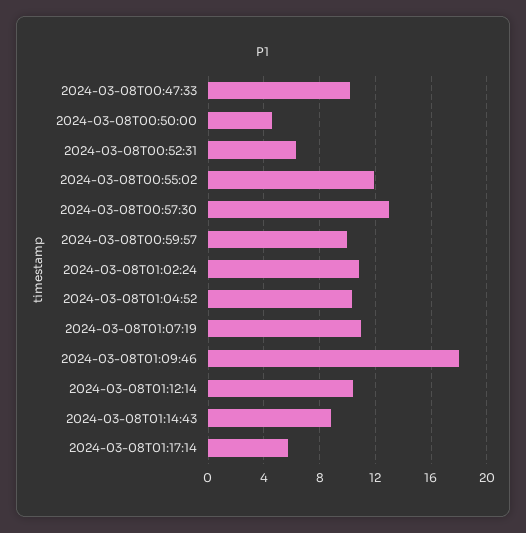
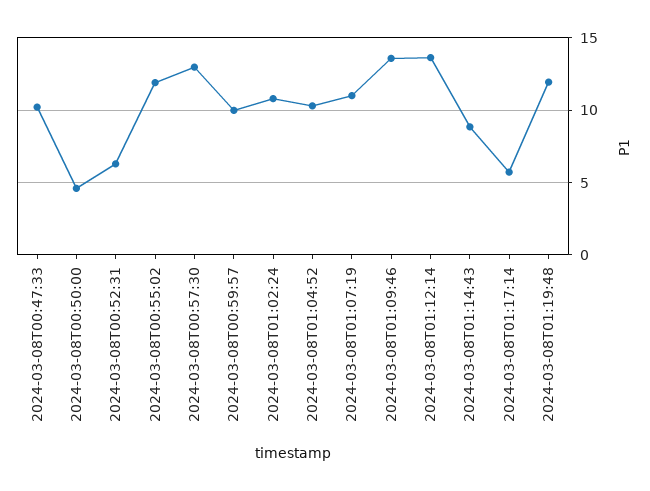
2024-03-08T01:09:46: 18 -> 13.5
2024-03-08T01:12:14: 10.5 -> 13.5
2024-03-08T01:19:48: none -> 12

